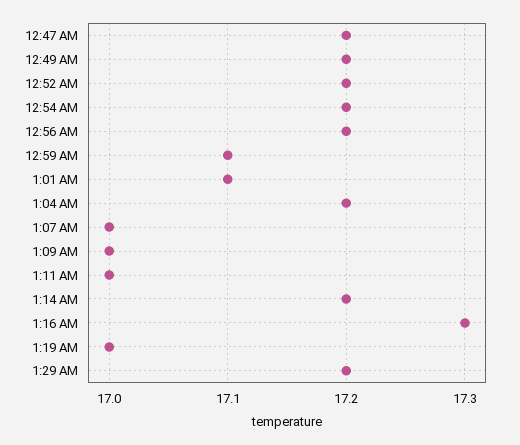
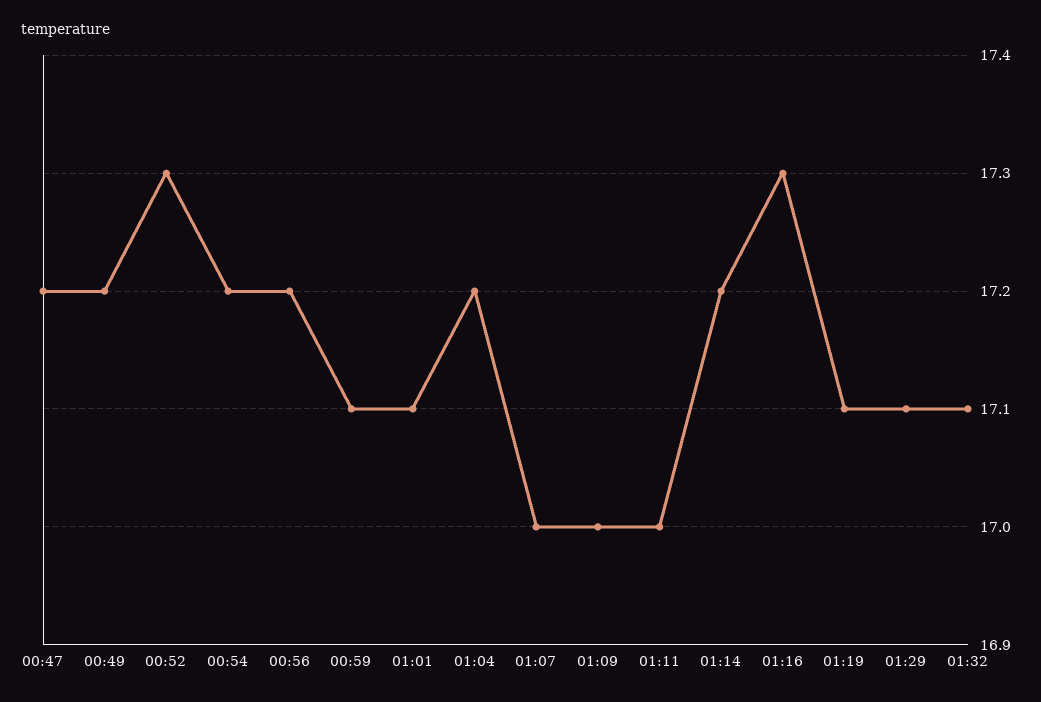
12:52 AM: 17.2 -> 17.3
1:19 AM: 17 -> 17.1
1:29 AM: 17.2 -> 17.1
01:32: none -> 17.1

